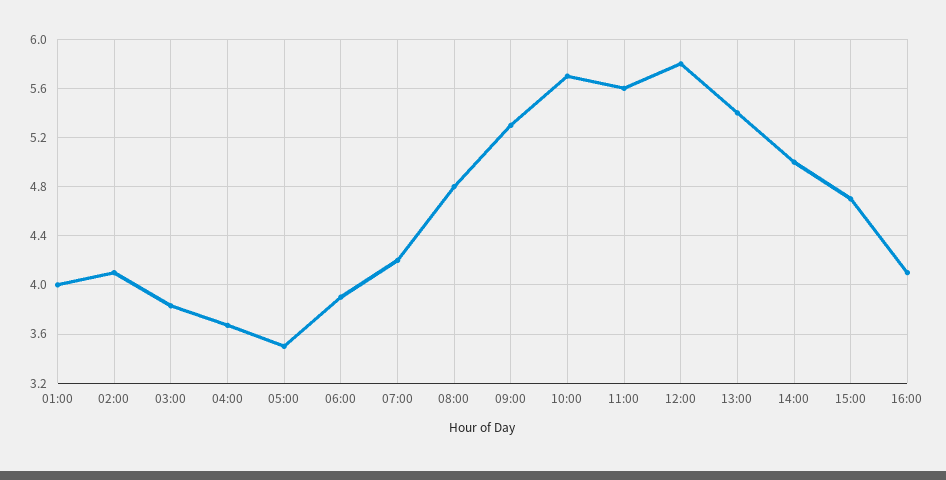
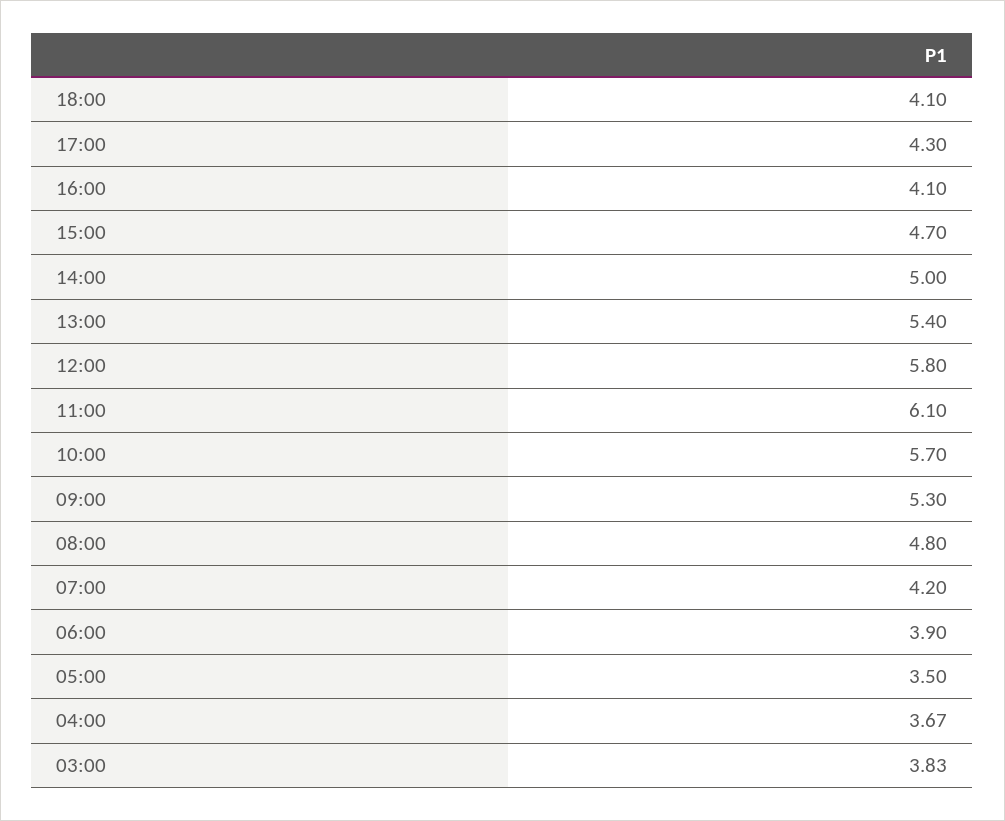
01:00: 4 -> none
02:00: 4.1 -> none
11:00: 5.6 -> 6.1
18:00: none -> 4.1
17:00: none -> 4.3

